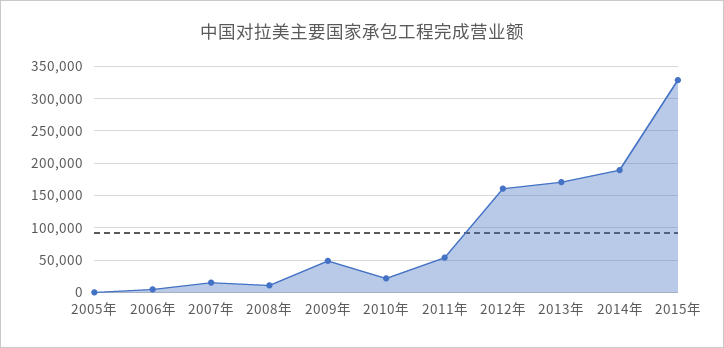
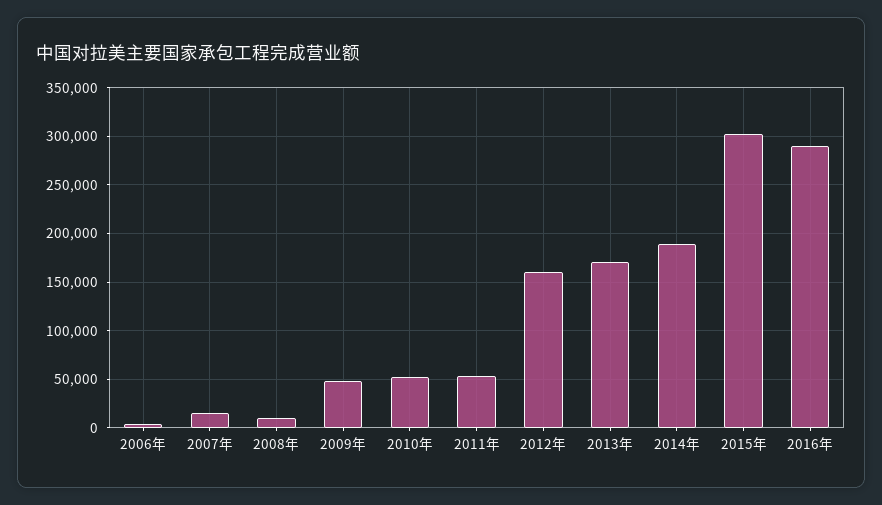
2005年: 0 -> none
2010年: 20000 -> 50000
2015年: 330000 -> 300000
2016年: none -> 290000

